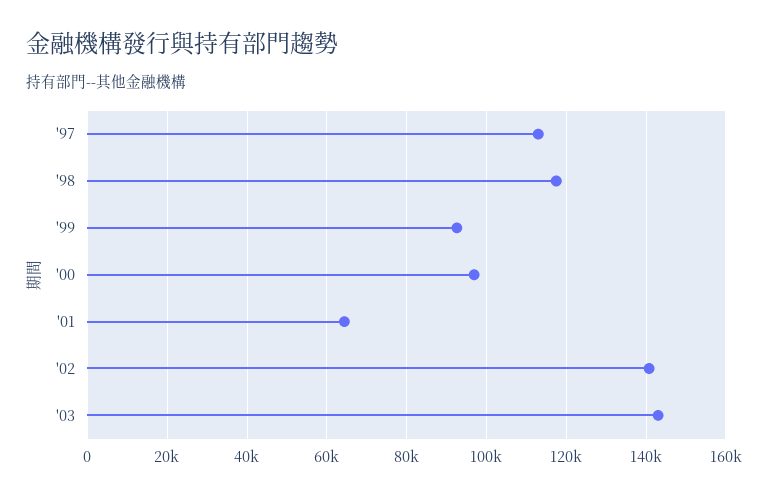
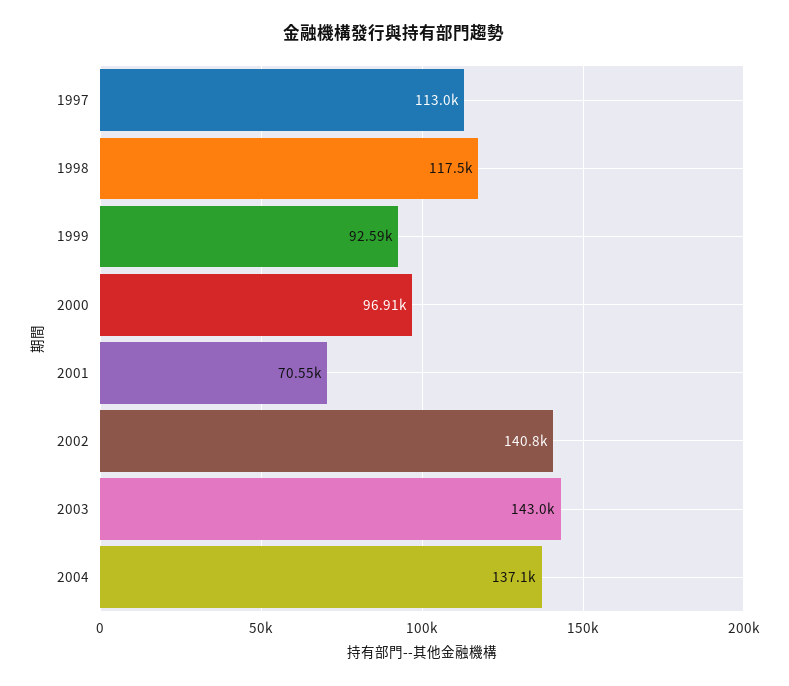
'01: 64000 -> 70550
2004: none -> 137100

